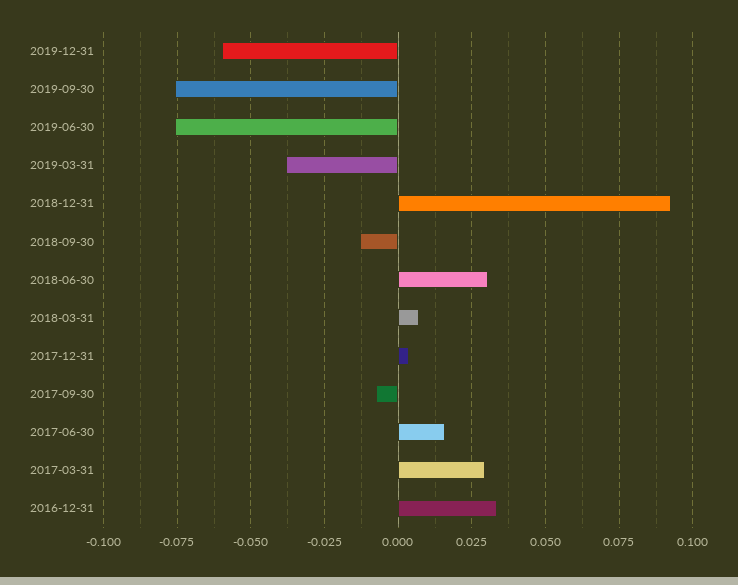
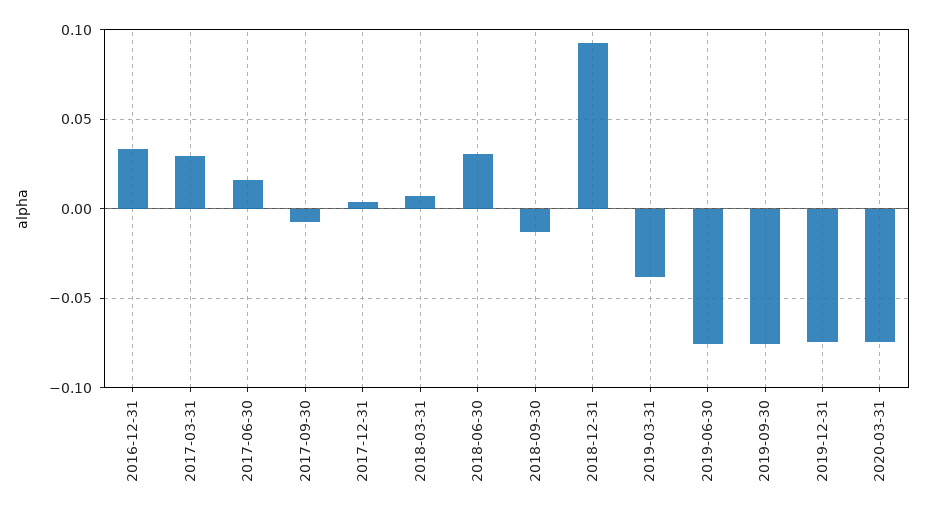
2019-12-31: -0.06 -> -0.075
2020-03-31: none -> -0.075

